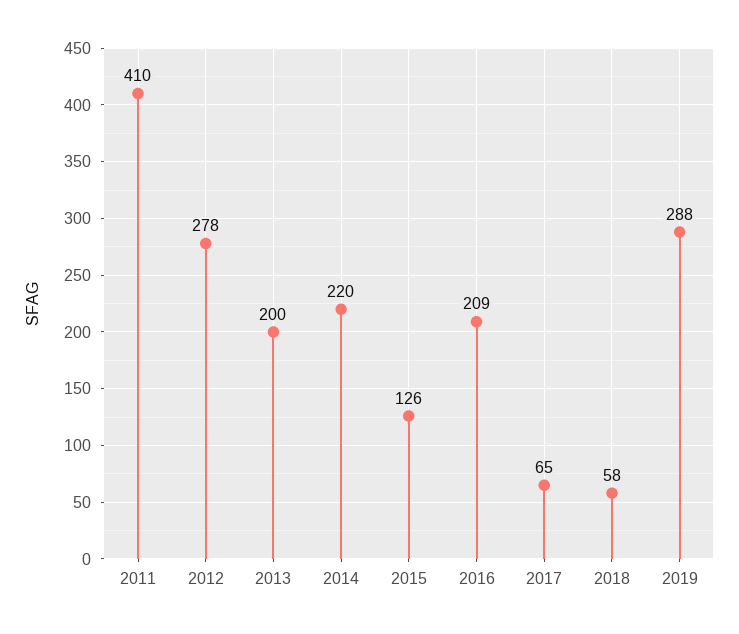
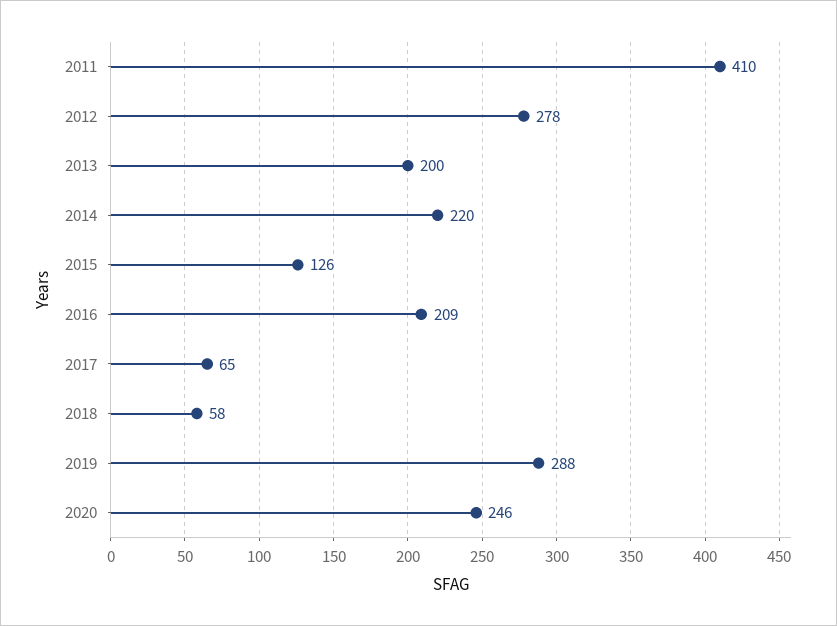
2020: none -> 246

